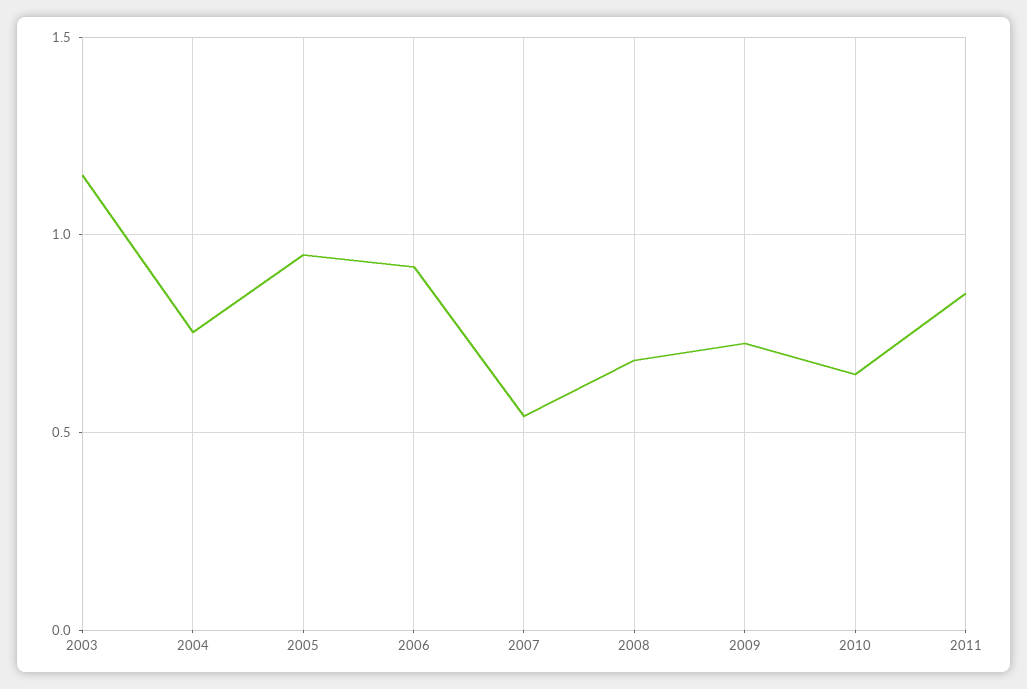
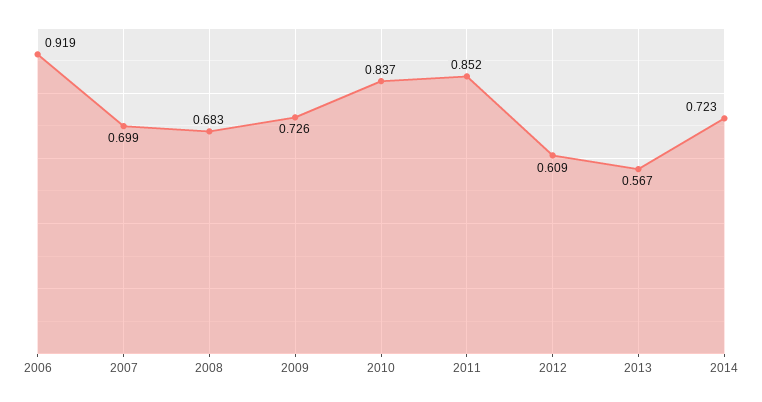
2003: 1.15 -> none
2004: 0.75 -> none
2005: 0.95 -> none
2007: 0.55 -> 0.699
2010: 0.65 -> 0.837
2012: none -> 0.609
2013: none -> 0.567
2014: none -> 0.723

